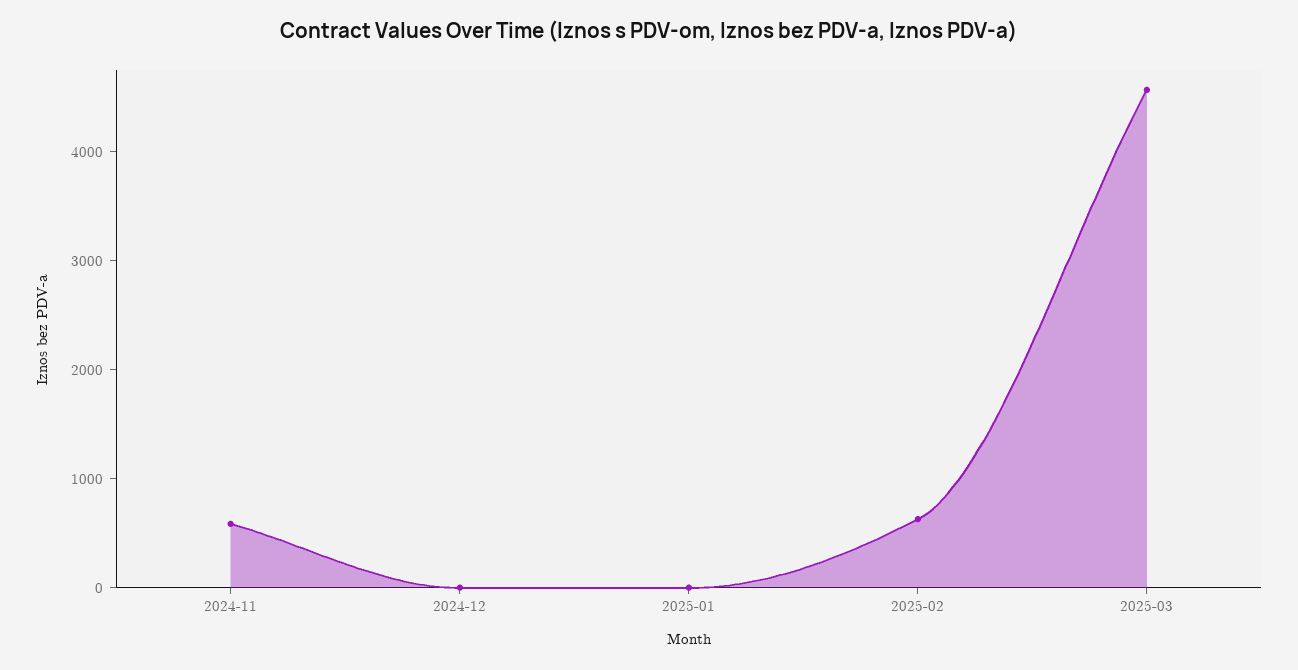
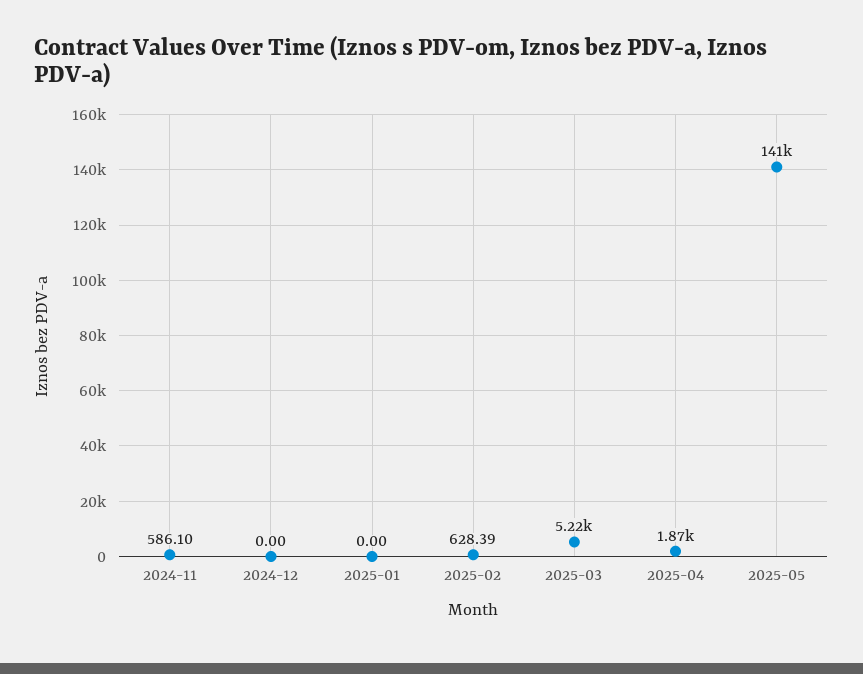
2025-03: 4600 -> 5220
2025-04: none -> 1870
2025-05: none -> 141000

